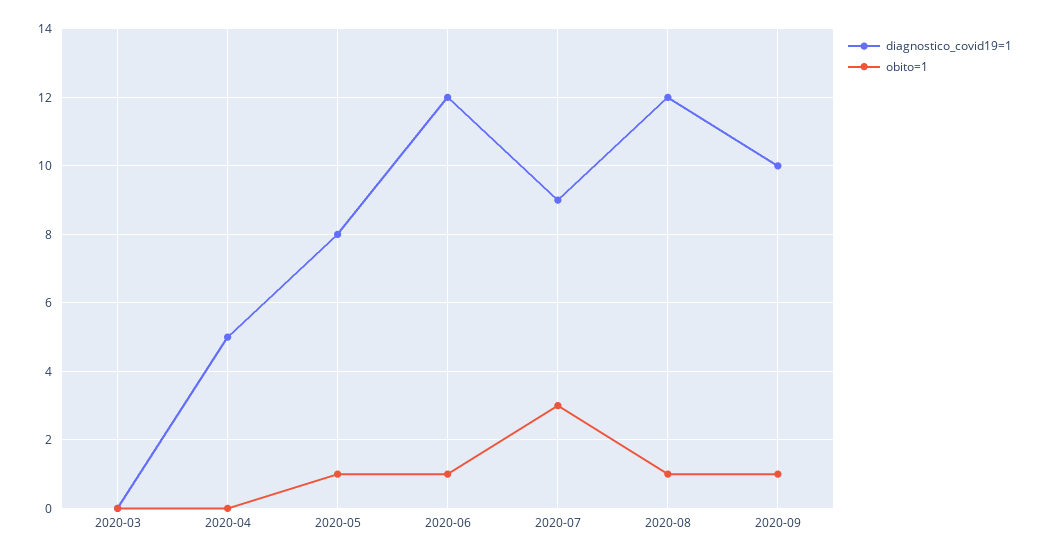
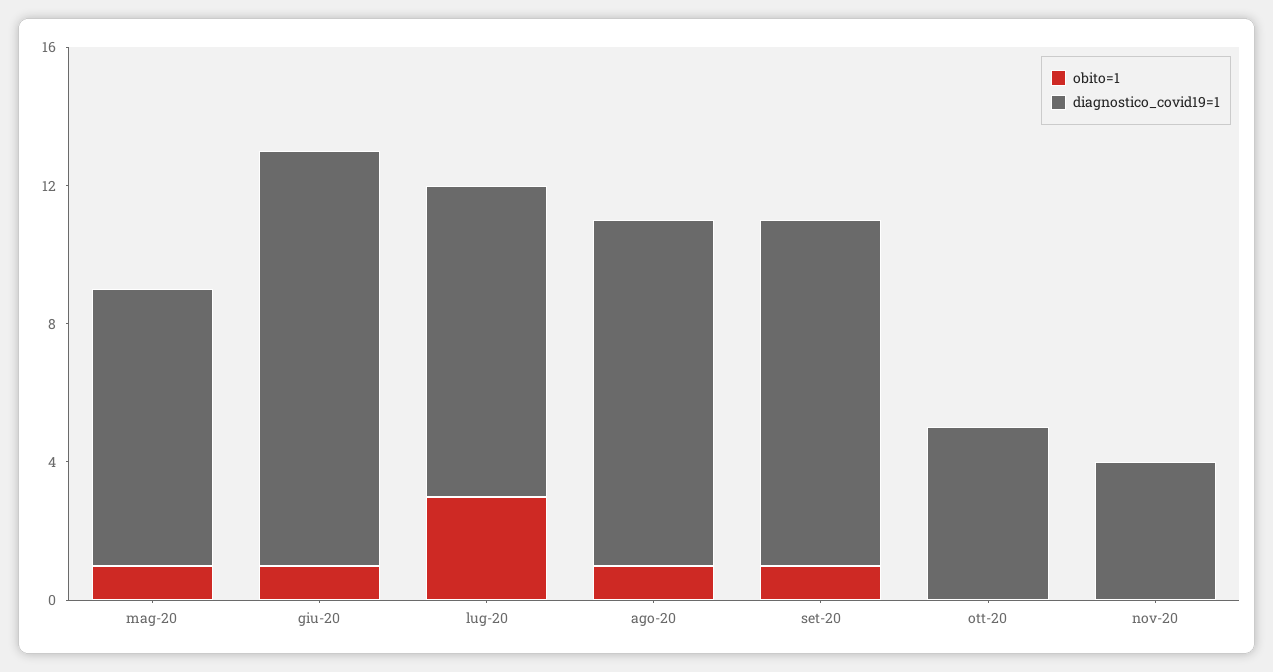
diagnostico_covid19=1, 2020-03: 0 -> none
obito=1, 2020-03: 0 -> none
diagnostico_covid19=1, 2020-04: 5 -> none
obito=1, 2020-04: 0 -> none
diagnostico_covid19=1, 2020-08: 12 -> 10
obito=1, ott-20: none -> 0
diagnostico_covid19=1, ott-20: none -> 5
obito=1, nov-20: none -> 0
diagnostico_covid19=1, nov-20: none -> 4

